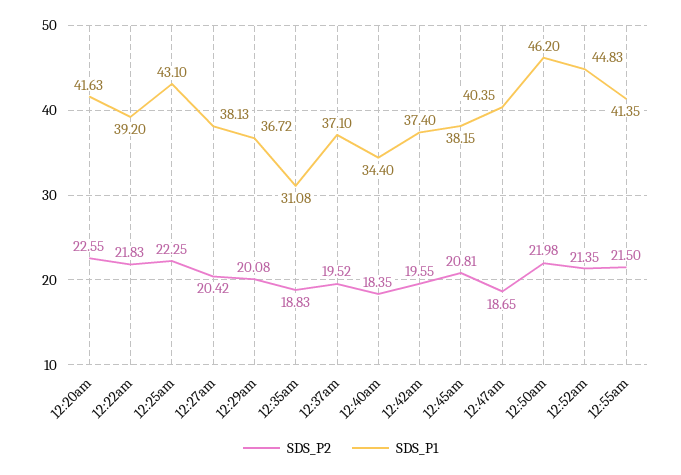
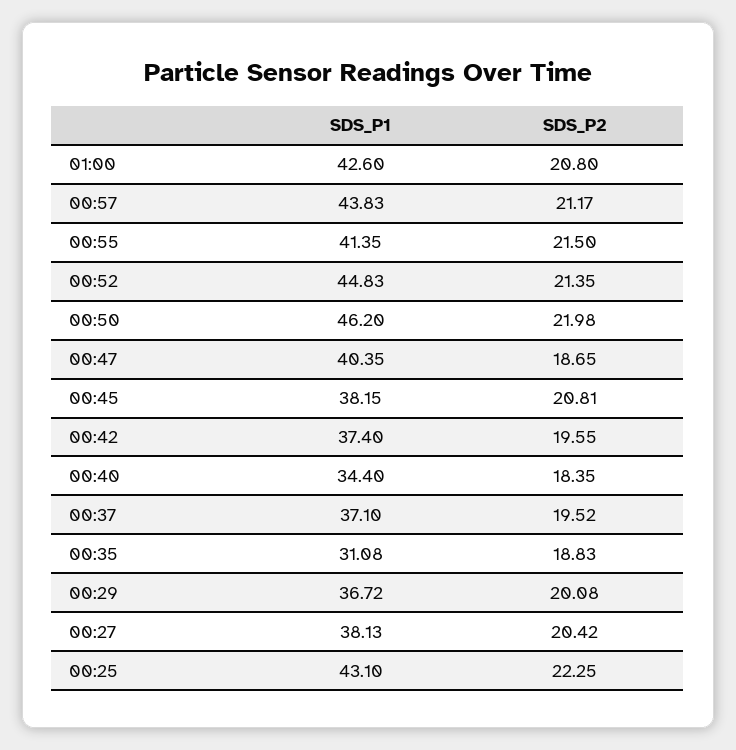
SDS_P2, 12:20am: 22.55 -> none
SDS_P1, 12:20am: 41.63 -> none
SDS_P2, 12:22am: 21.83 -> none
SDS_P1, 12:22am: 39.2 -> none
SDS_P1, 01:00: none -> 42.6
SDS_P2, 01:00: none -> 20.8
SDS_P1, 00:57: none -> 43.83
SDS_P2, 00:57: none -> 21.17

